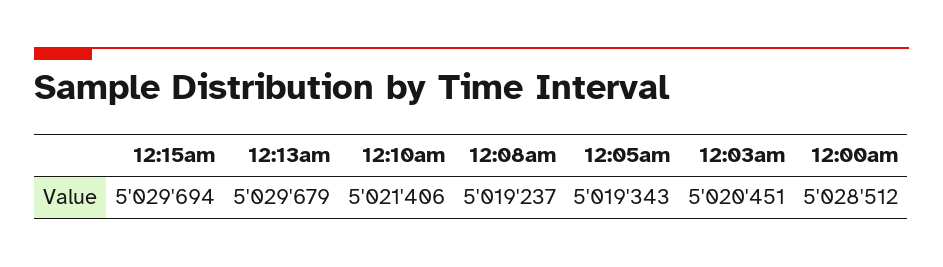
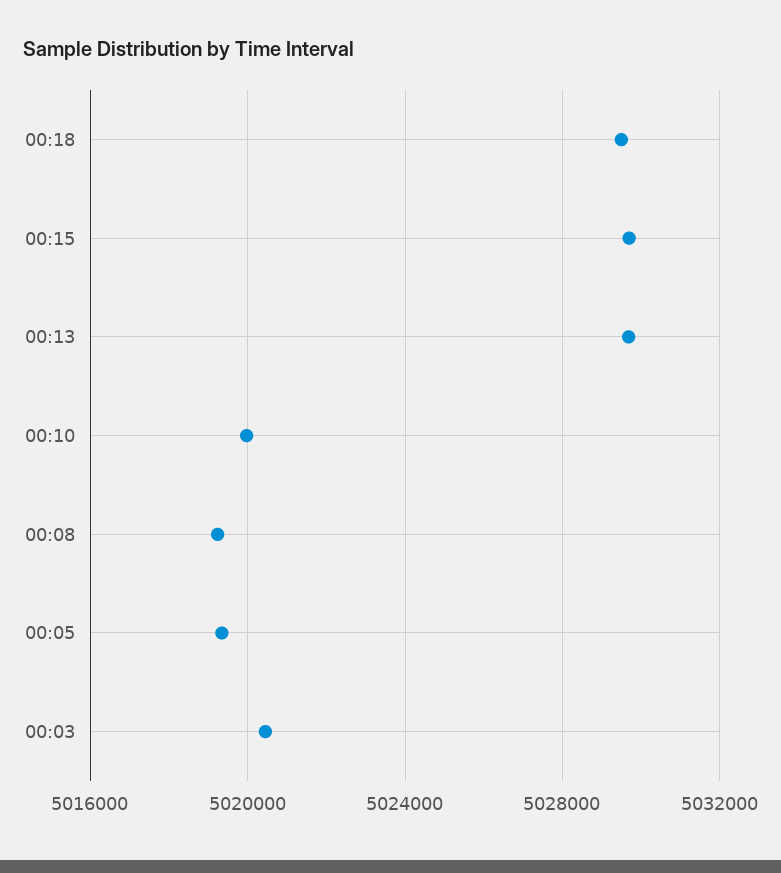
12:10am: 5021406 -> 5020000
12:00am: 5028512 -> none
00:18: none -> 5029500

